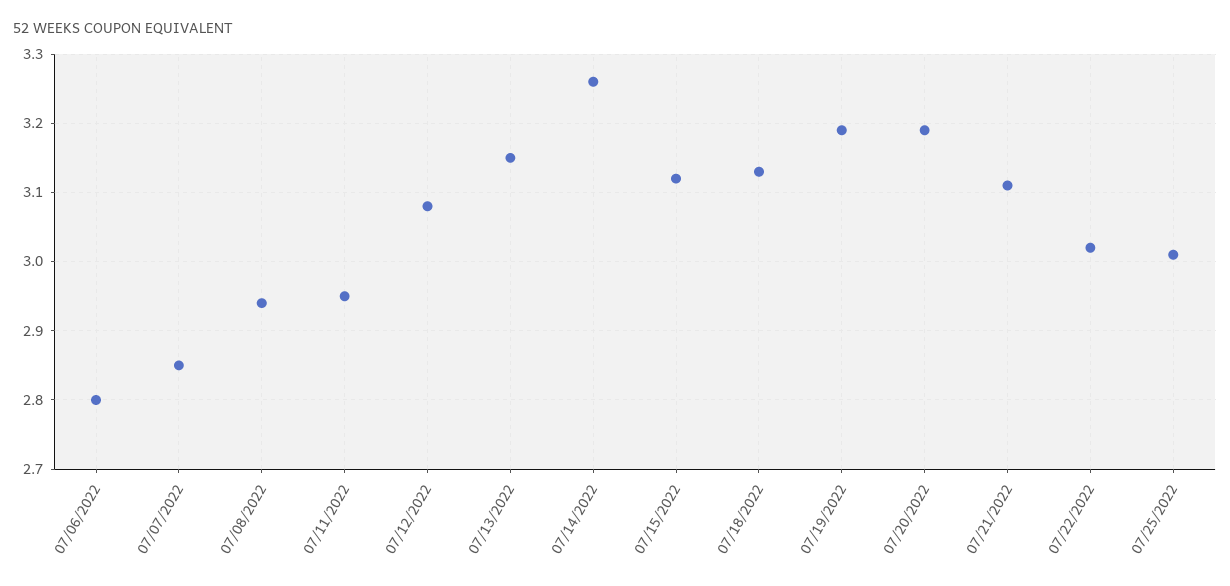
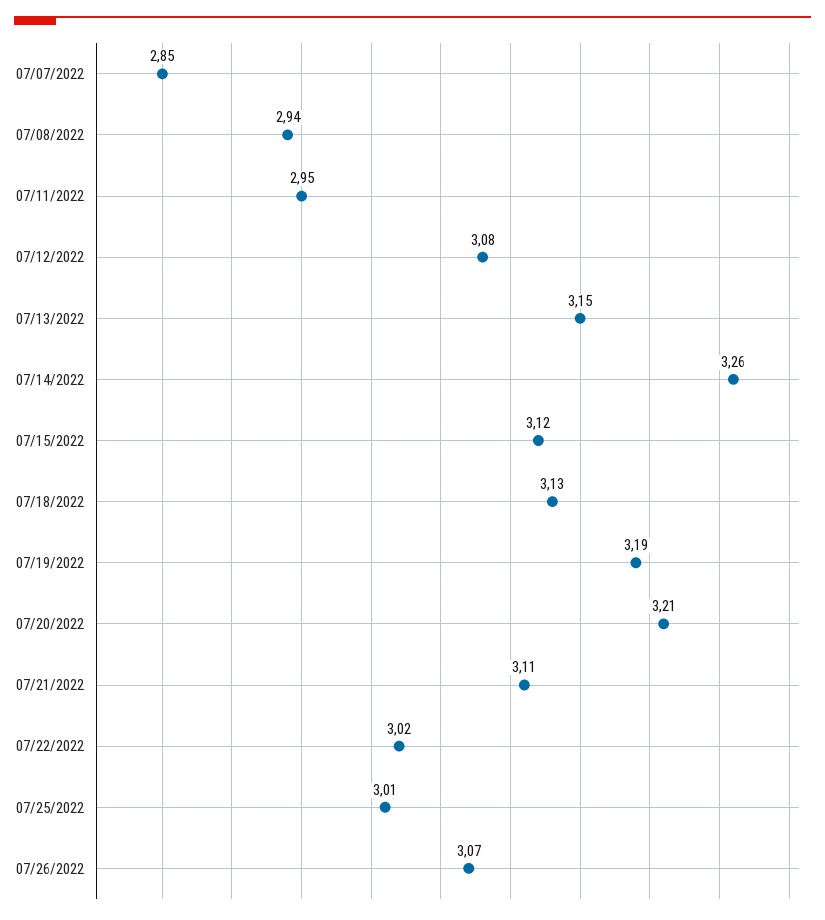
07/06/2022: 2.8 -> none
07/20/2022: 3.19 -> 3.21
07/26/2022: none -> 3.07

